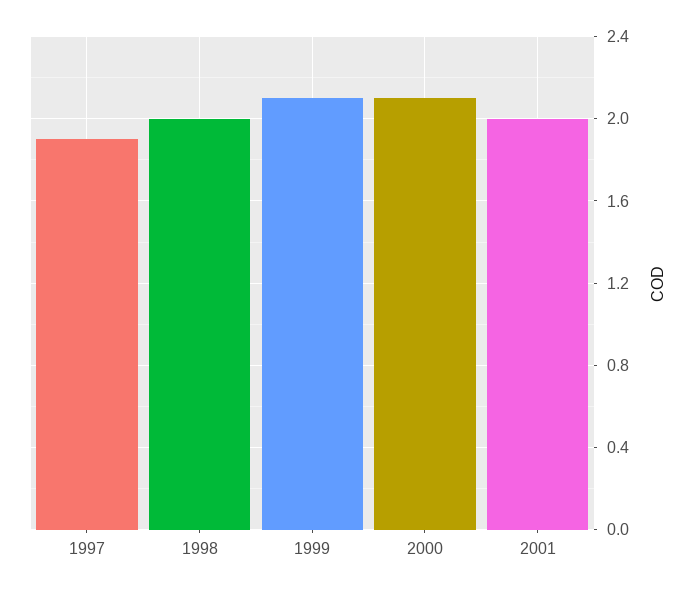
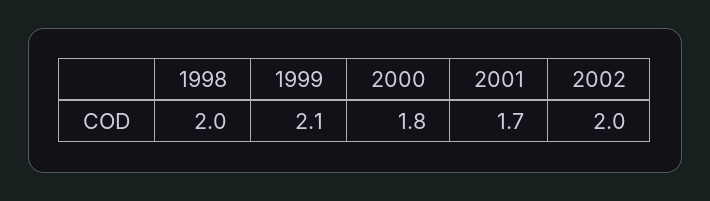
1997: 1.9 -> none
2000: 2.1 -> 1.8
2001: 2 -> 1.7
2002: none -> 2

